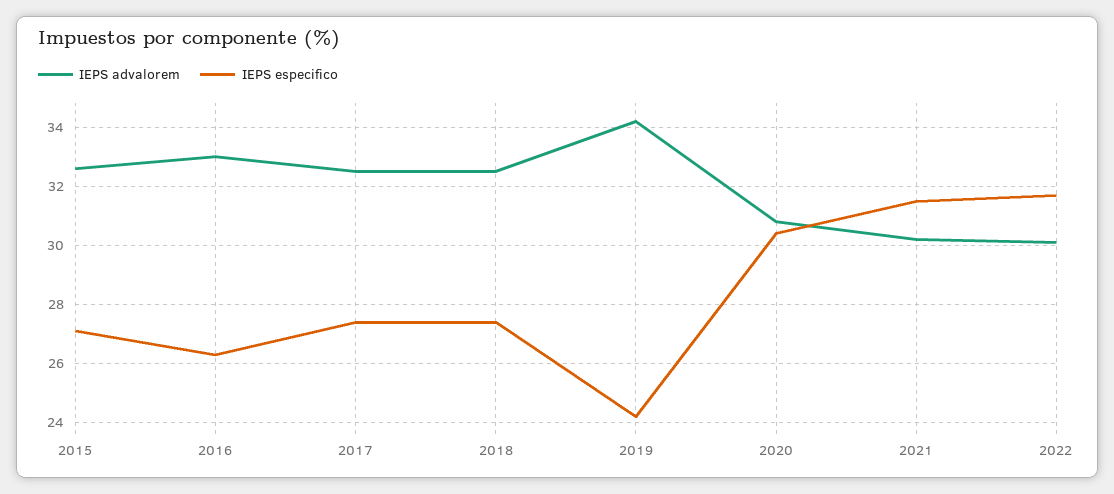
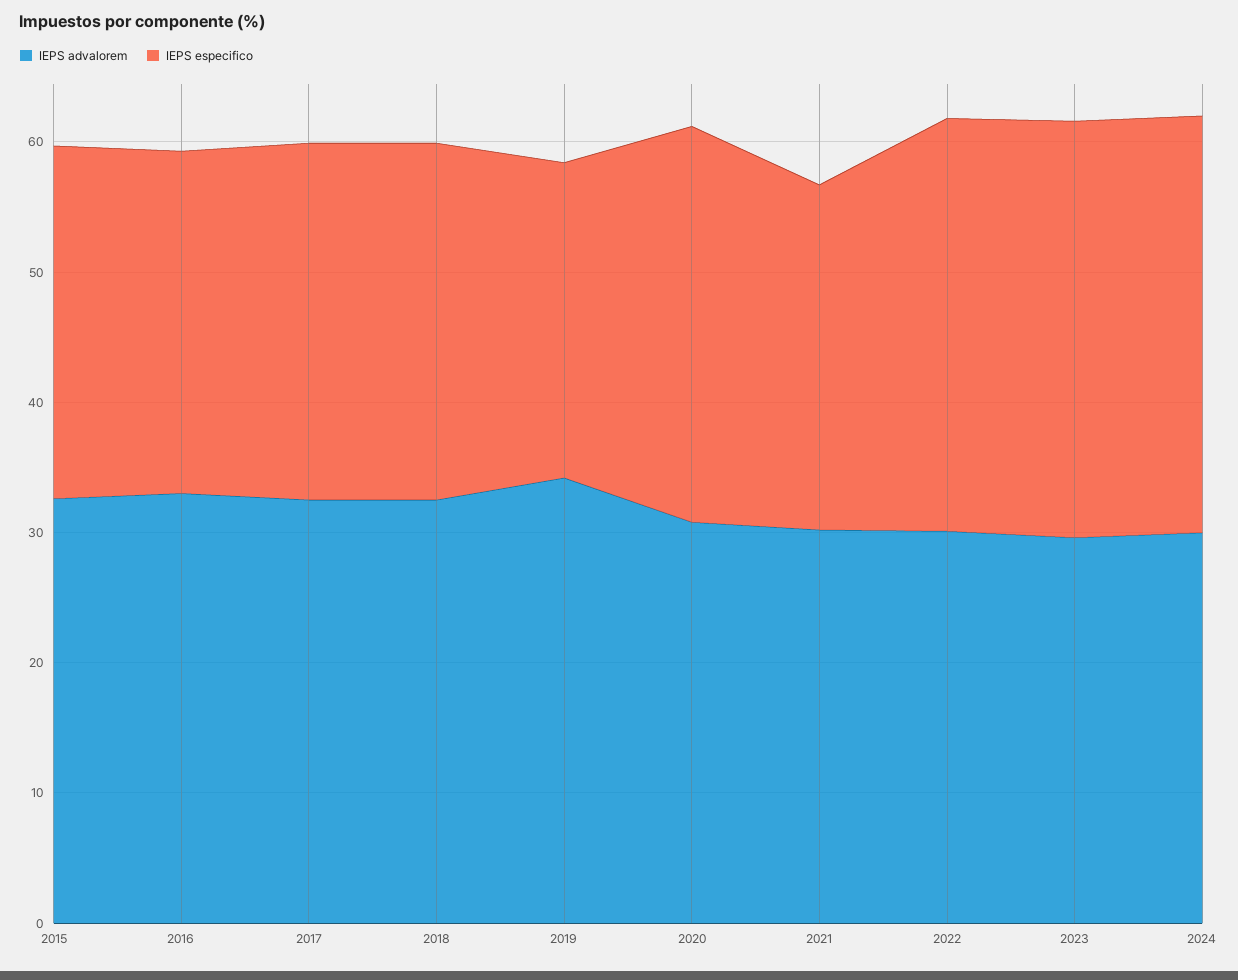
IEPS especifico, 2021: 31.5 -> 26
IEPS advalorem, 2023: none -> 30
IEPS especifico, 2023: none -> 32
IEPS advalorem, 2024: none -> 30
IEPS especifico, 2024: none -> 32

